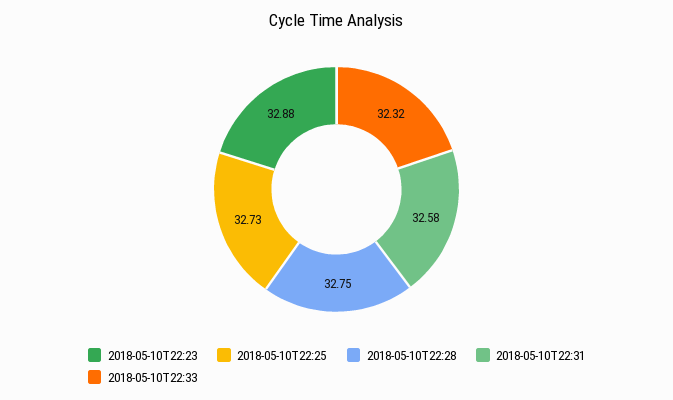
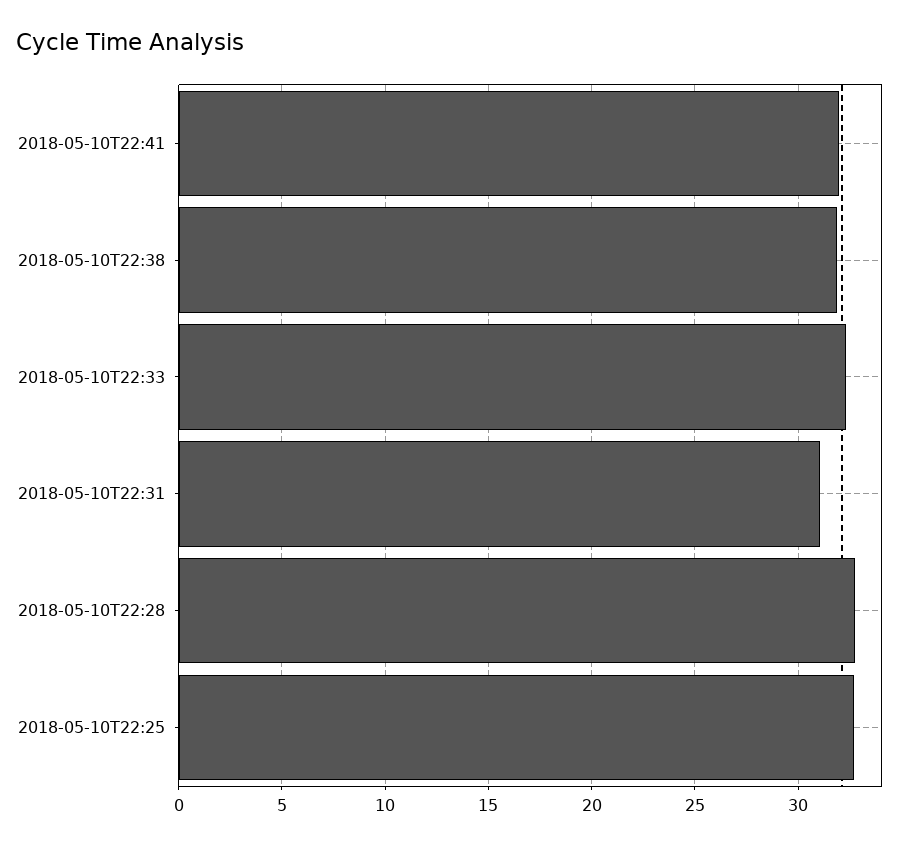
2018-05-10T22:23: 32.88 -> none
2018-05-10T22:31: 32.58 -> 31
2018-05-10T22:41: none -> 32
2018-05-10T22:38: none -> 32

